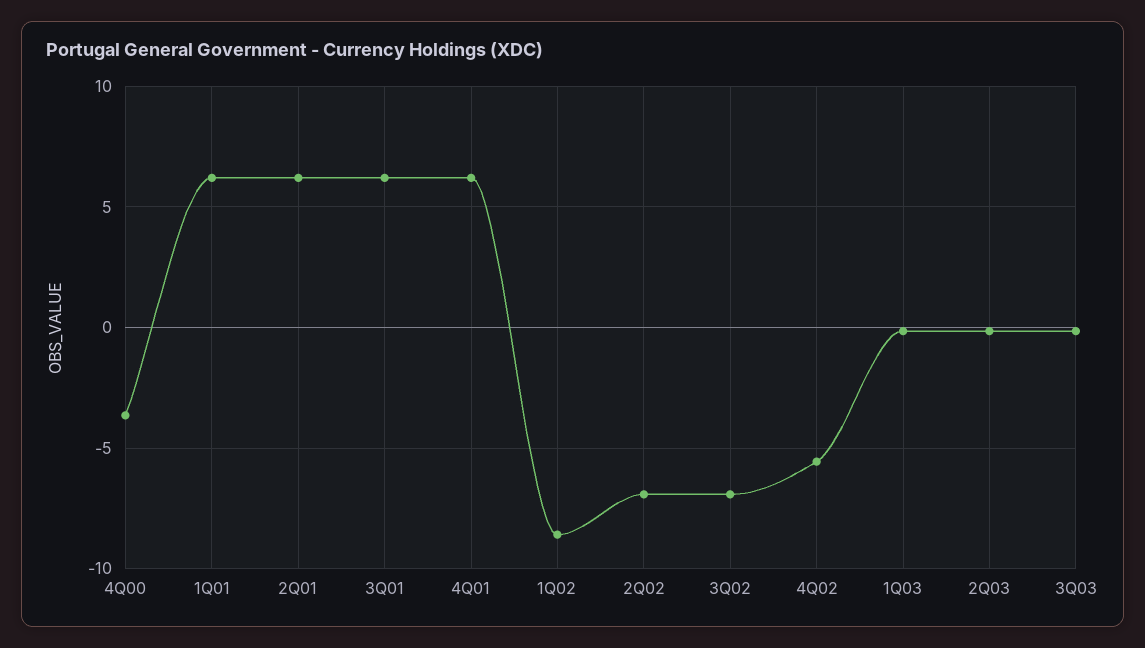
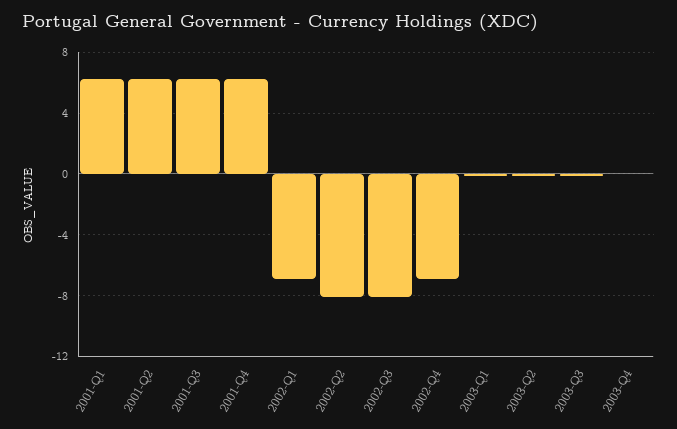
4Q00: -3.5 -> none
1Q02: -8.5 -> -7
2Q02: -7 -> -8
3Q02: -7 -> -8
4Q02: -5.5 -> -7
2003-Q4: none -> 0

